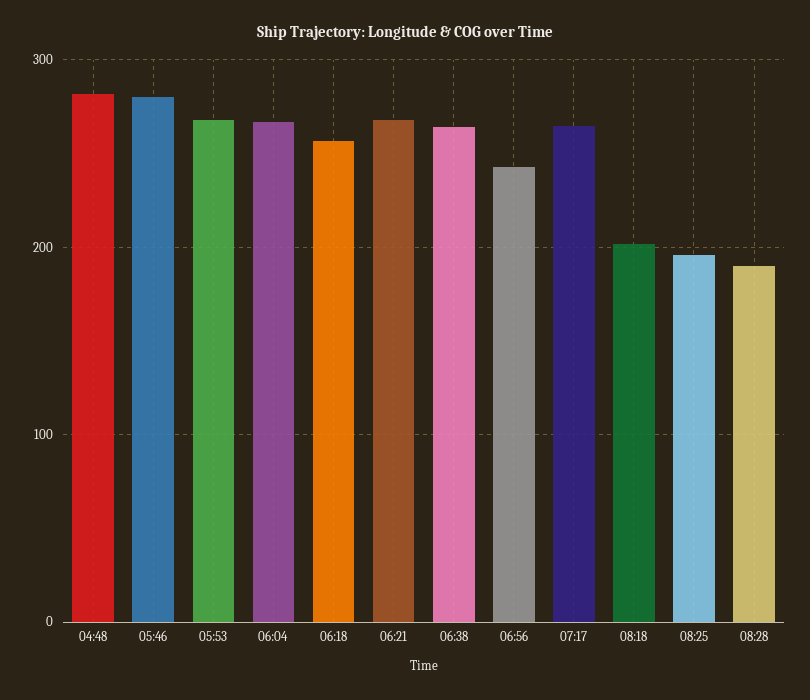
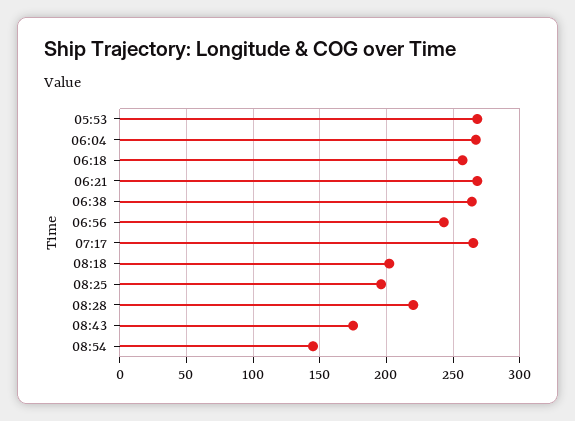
04:48: 280 -> none
05:46: 280 -> none
08:28: 190 -> 220
08:43: none -> 175
08:54: none -> 145

